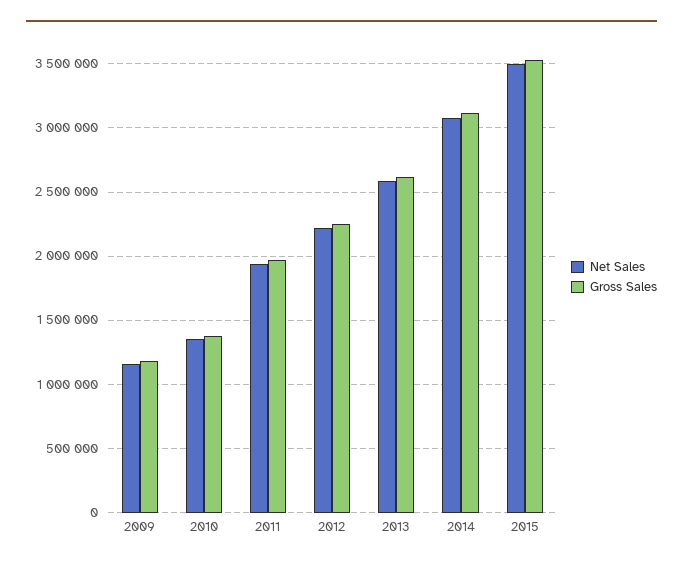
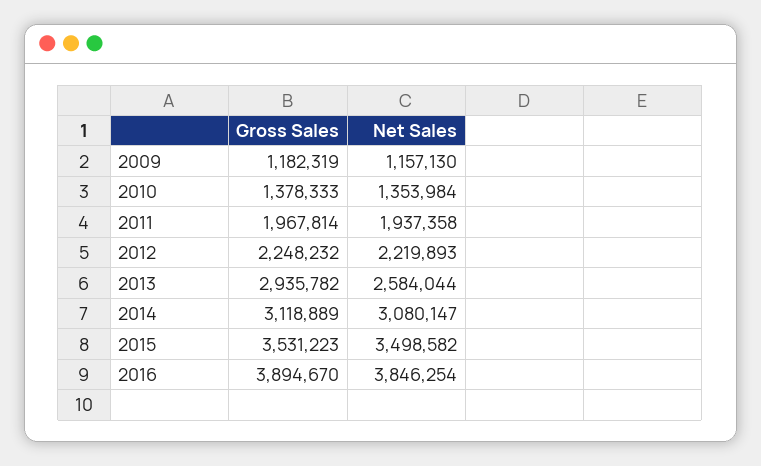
Gross Sales, 2013: 2600000 -> 2935782
Gross Sales, 2016: none -> 3894670
Net Sales, 2016: none -> 3846254

